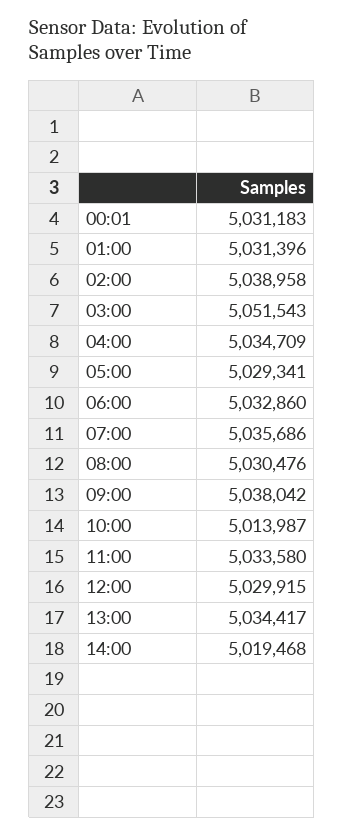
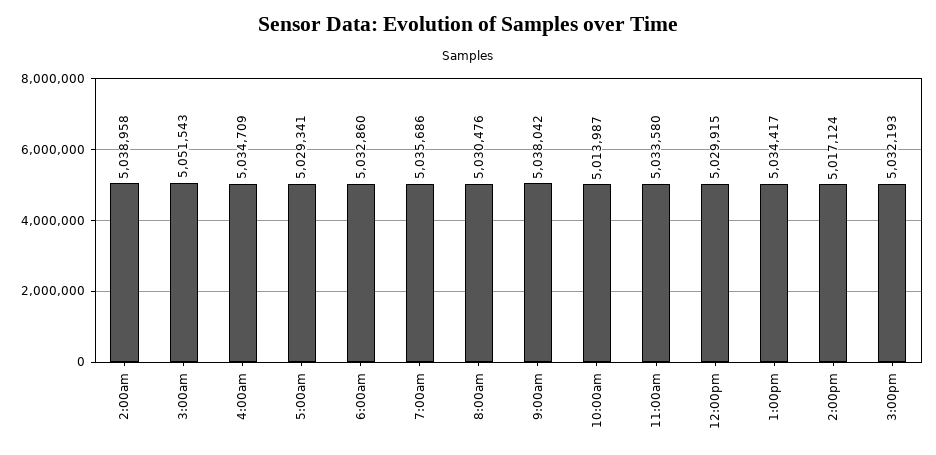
00:01: 5031183 -> none
01:00: 5031396 -> none
14:00: 5019468 -> 5017124
3:00pm: none -> 5032193

